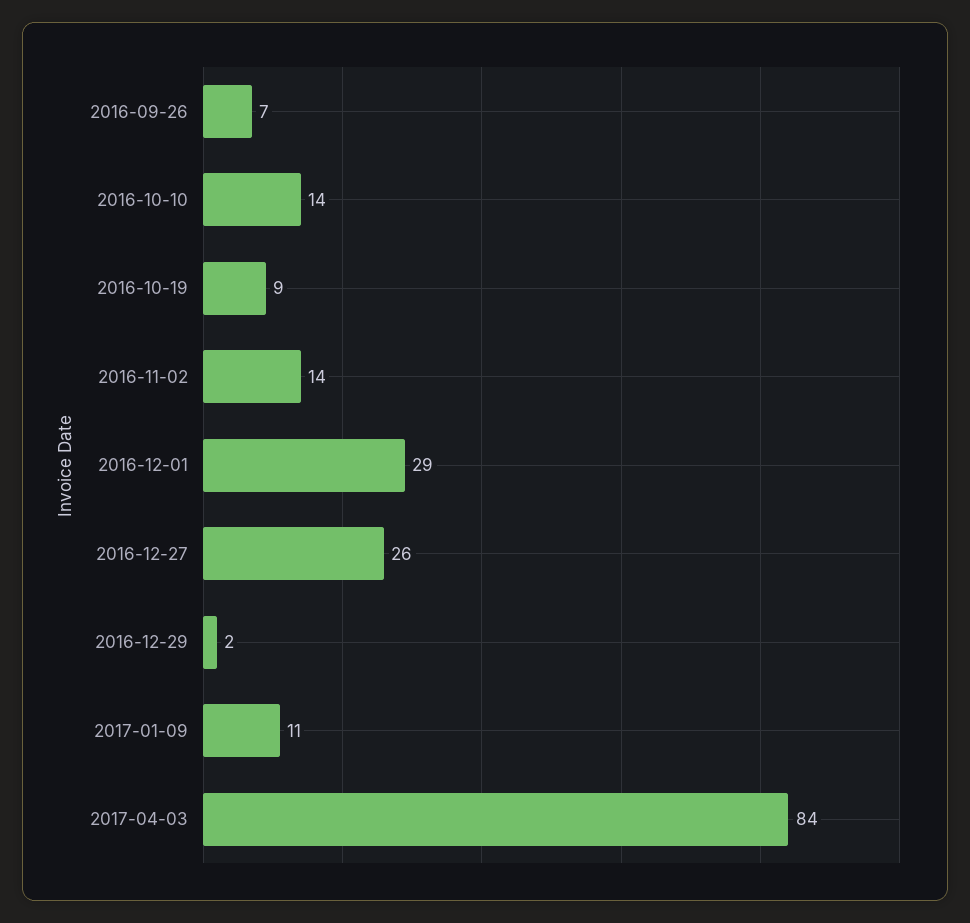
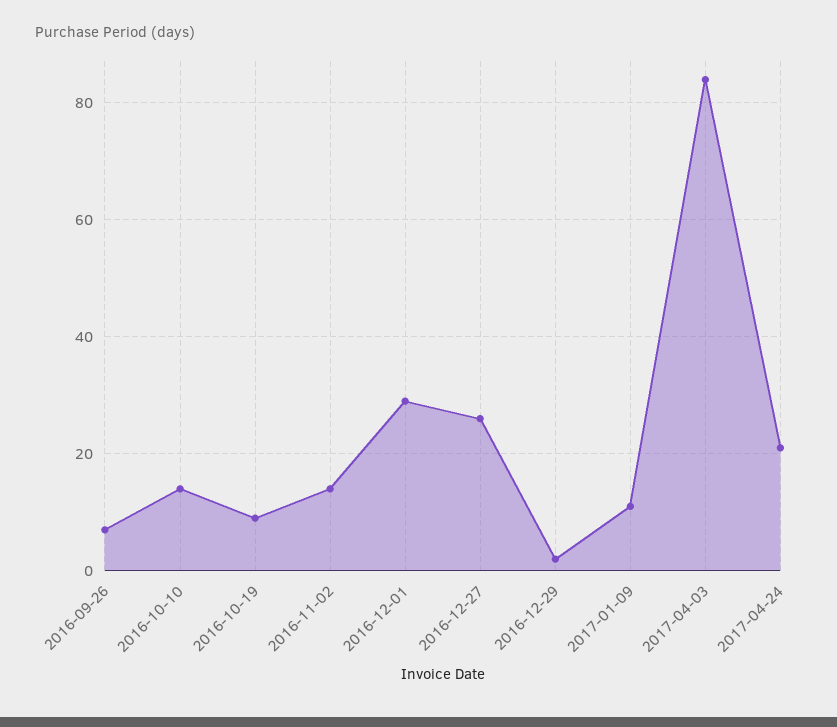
2017-04-24: none -> 20

